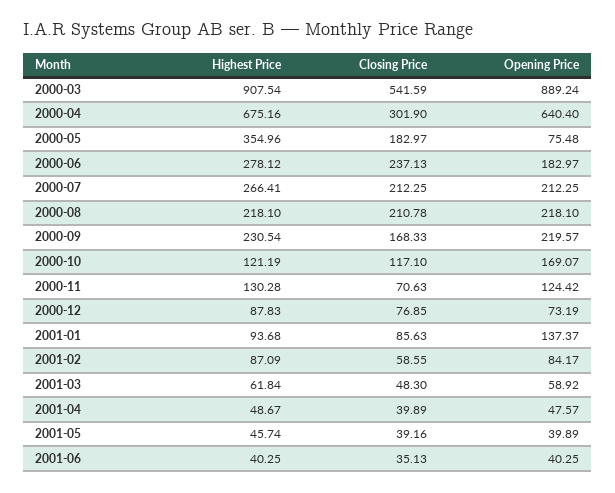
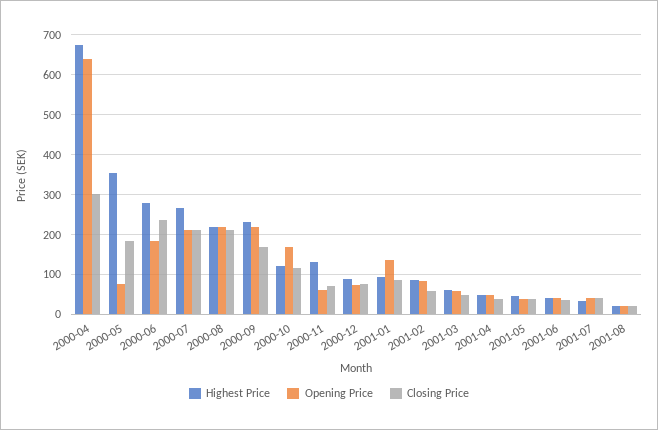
Highest Price, 2000-03: 907.54 -> none
Closing Price, 2000-03: 541.59 -> none
Opening Price, 2000-03: 889.24 -> none
Opening Price, 2000-11: 124.42 -> 60
Highest Price, 2001-07: none -> 40
Opening Price, 2001-07: none -> 40
Closing Price, 2001-07: none -> 40
Highest Price, 2001-08: none -> 20
Opening Price, 2001-08: none -> 20
Closing Price, 2001-08: none -> 20

